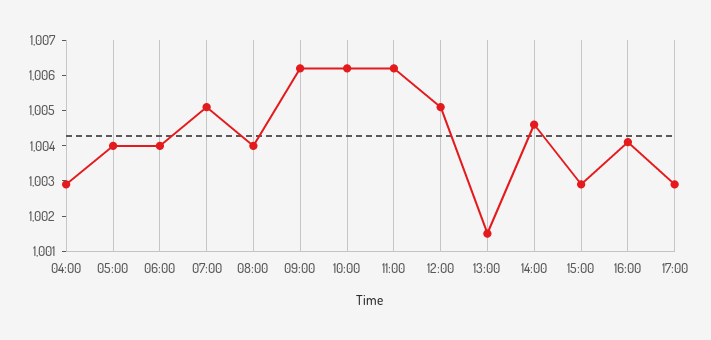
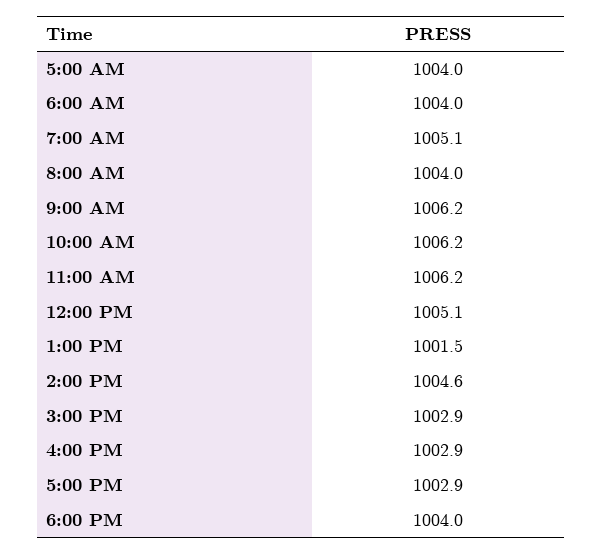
04:00: 1003 -> none
16:00: 1004 -> 1002.9
6:00 PM: none -> 1004

